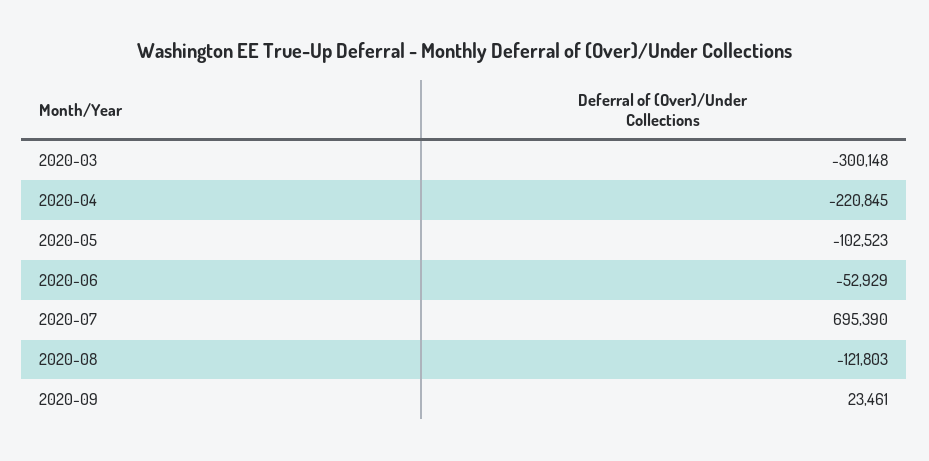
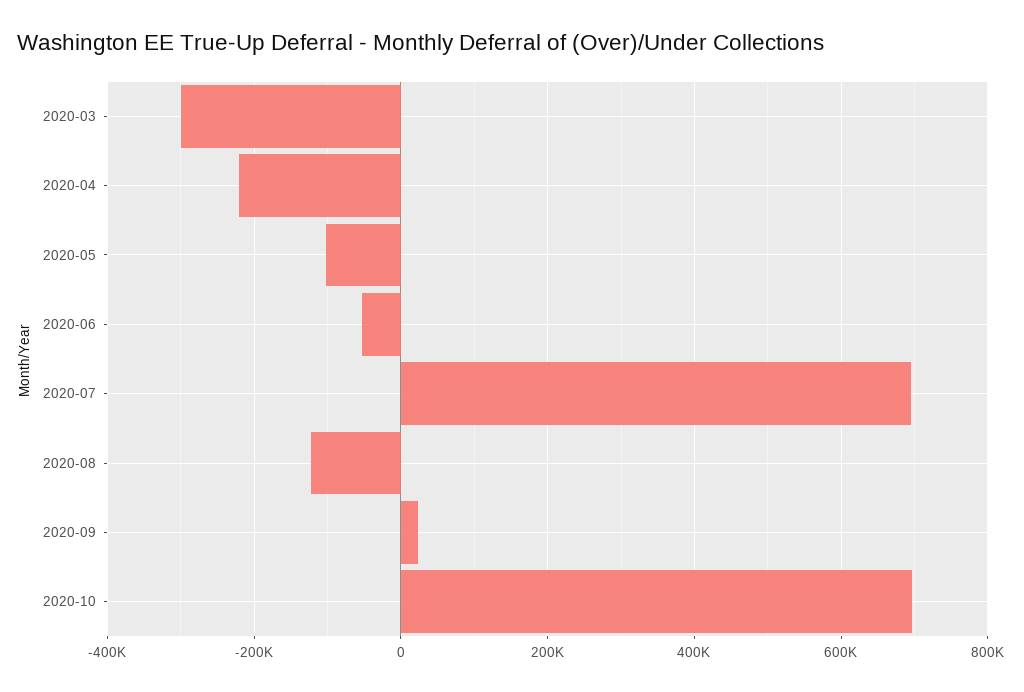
2020-10: none -> 700000

